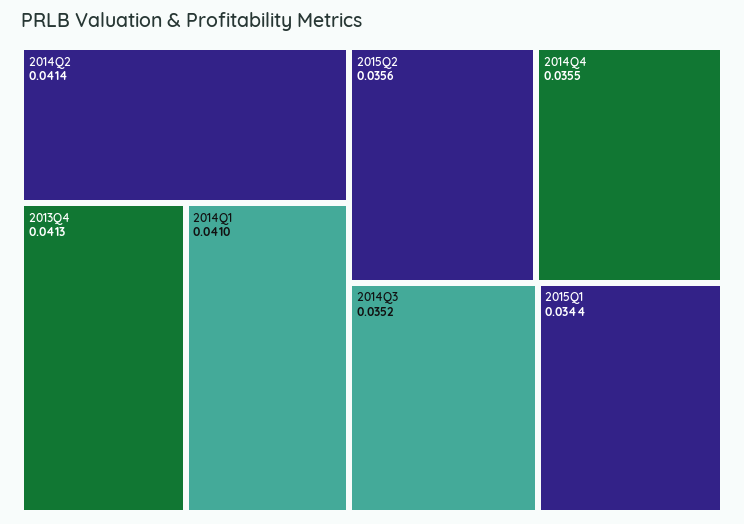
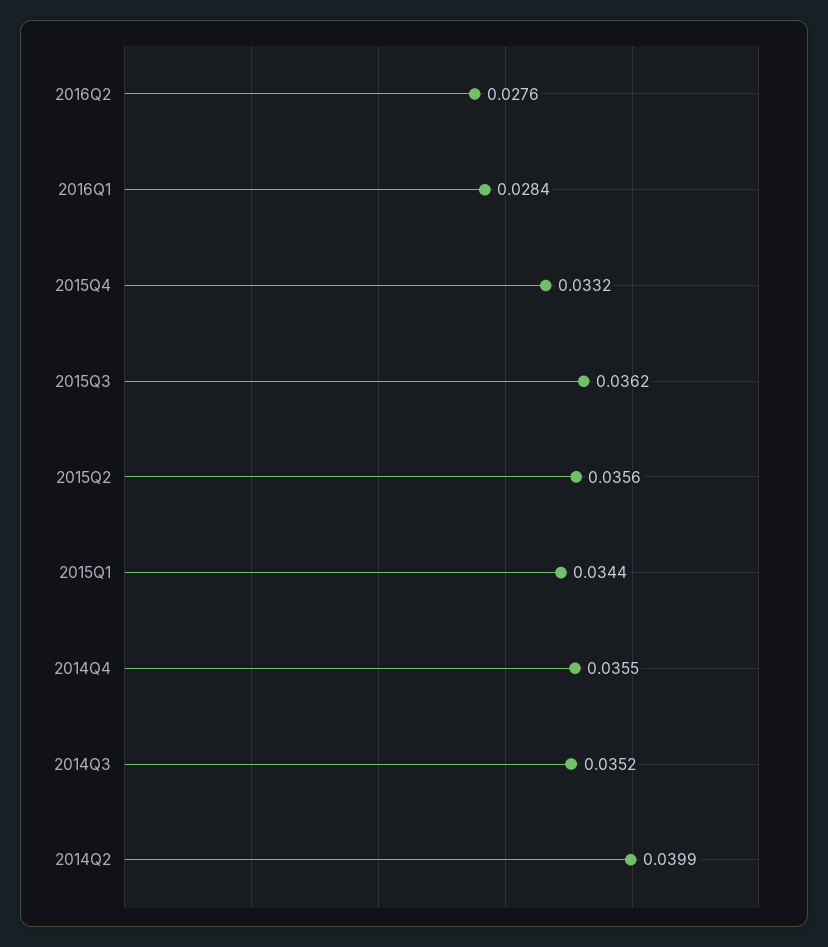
2014Q2: 0.0414 -> 0.0399
2013Q4: 0.0413 -> none
2014Q1: 0.041 -> none
2016Q2: none -> 0.0276
2016Q1: none -> 0.0284
2015Q4: none -> 0.0332
2015Q3: none -> 0.0362

